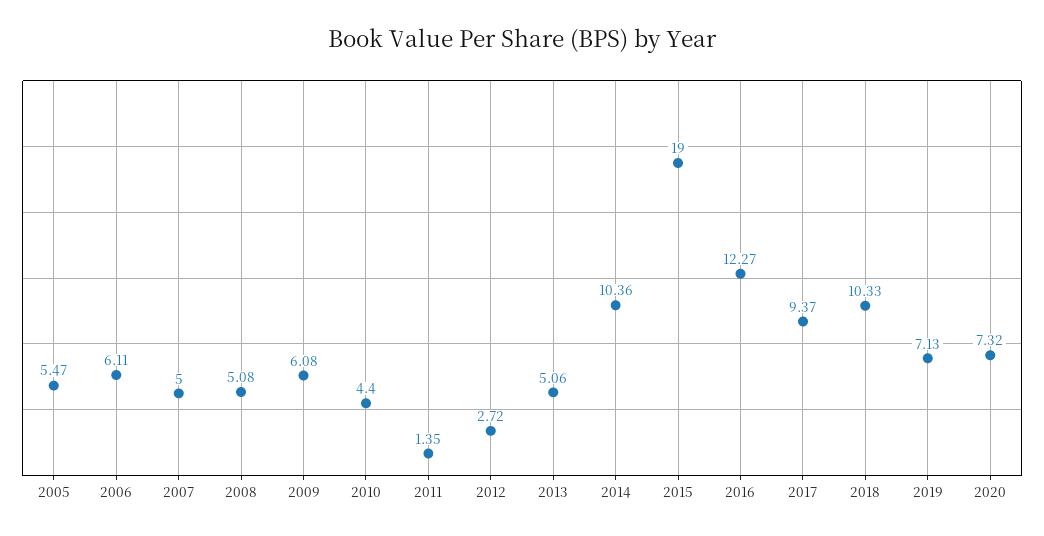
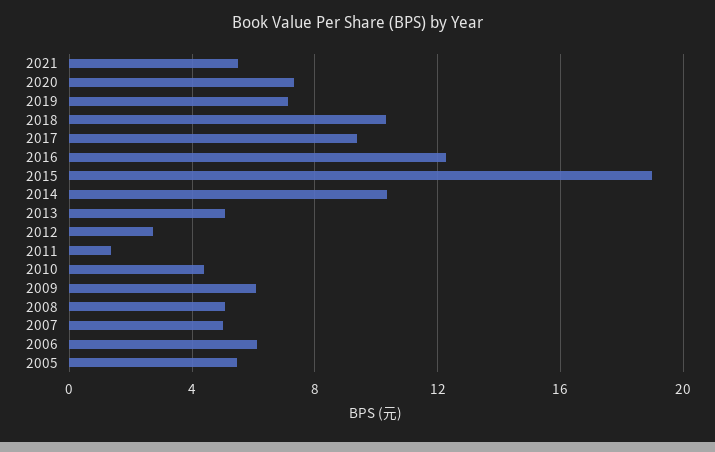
2021: none -> 5.5

